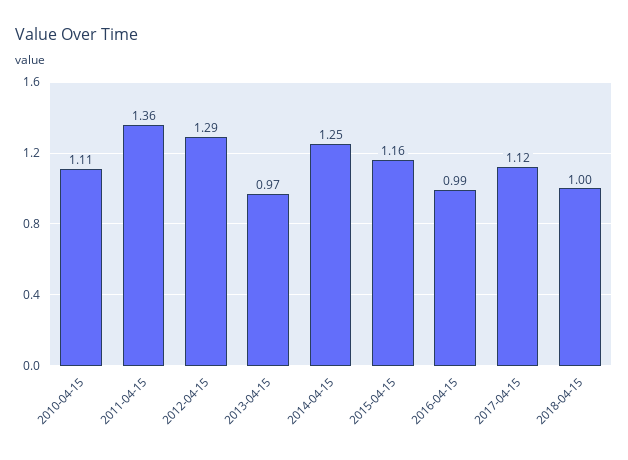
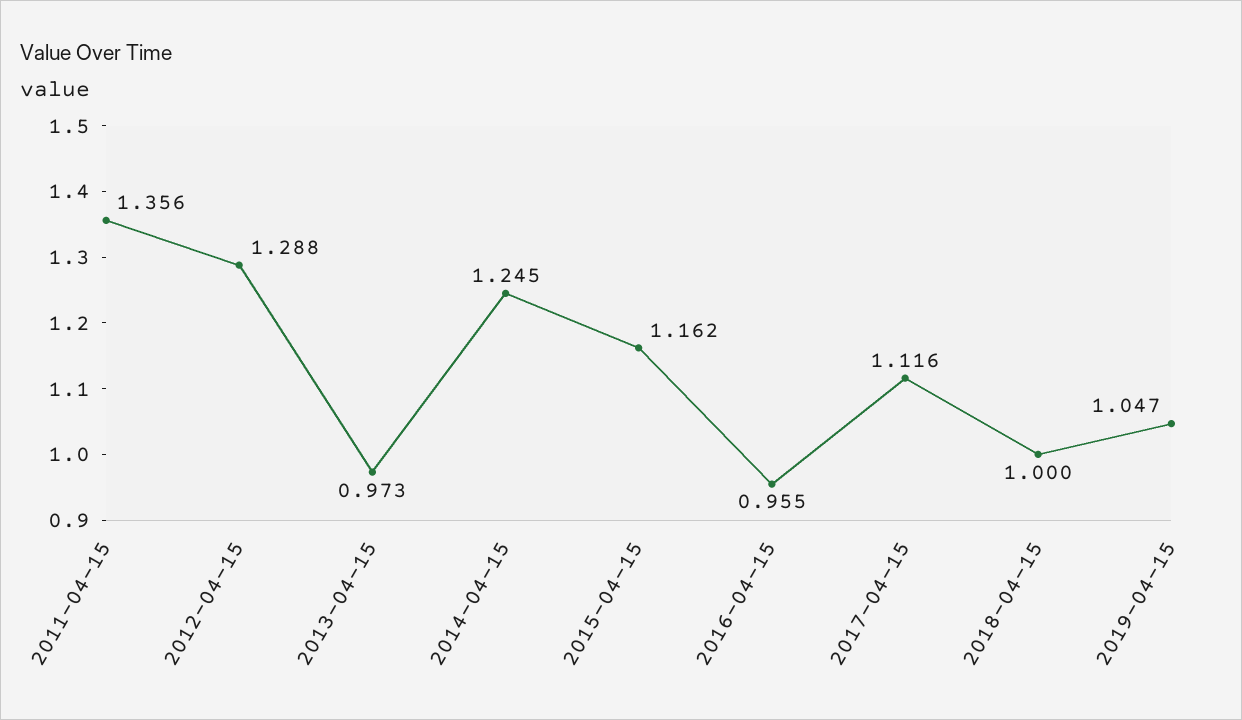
2010-04-15: 1.11 -> none
2016-04-15: 0.99 -> 0.955
2019-04-15: none -> 1.047

